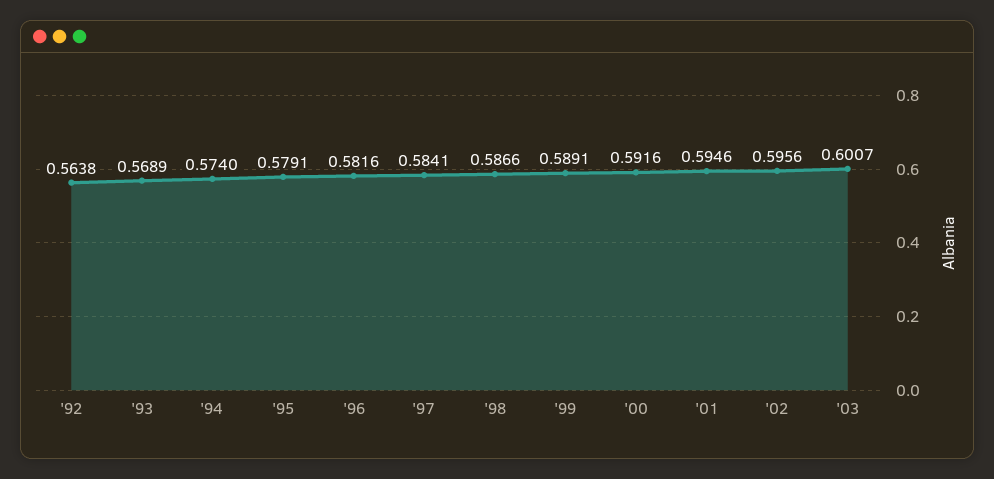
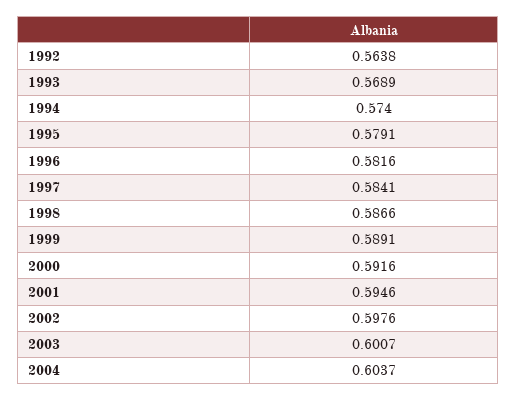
'02: 0.5956 -> 0.5976
2004: none -> 0.6037

